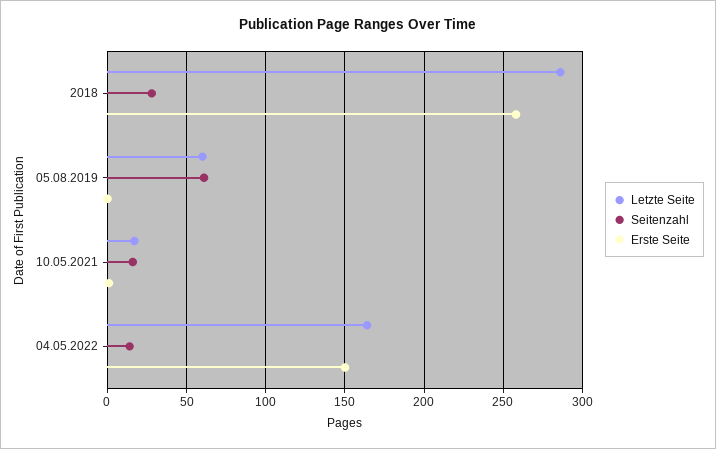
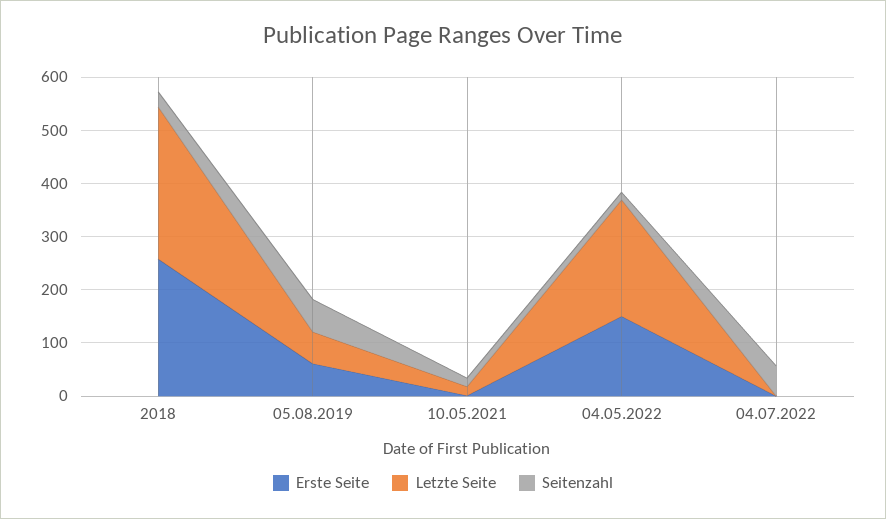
Erste Seite, 05.08.2019: 0 -> 60
Letzte Seite, 04.05.2022: 165 -> 220
Erste Seite, 04.07.2022: none -> 0
Letzte Seite, 04.07.2022: none -> 0
Seitenzahl, 04.07.2022: none -> 60

